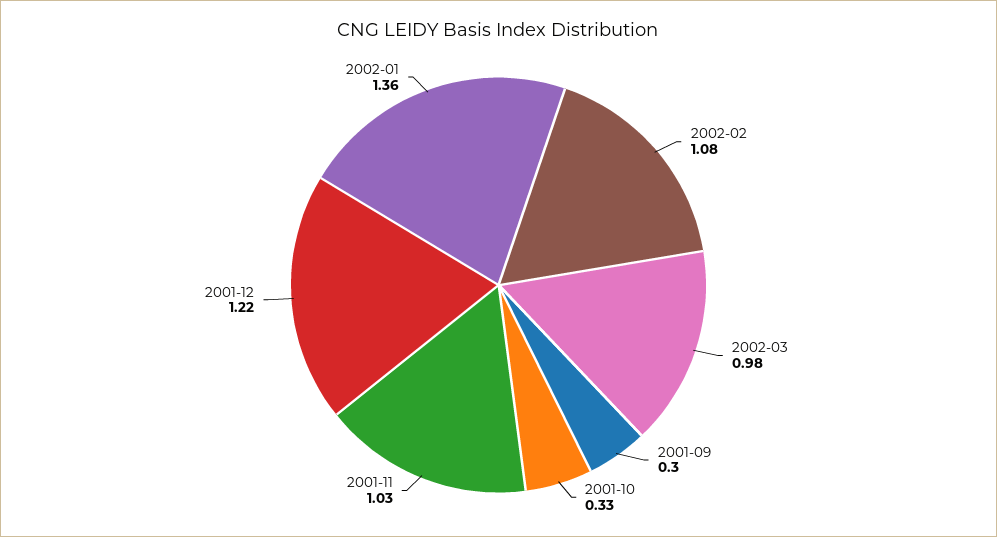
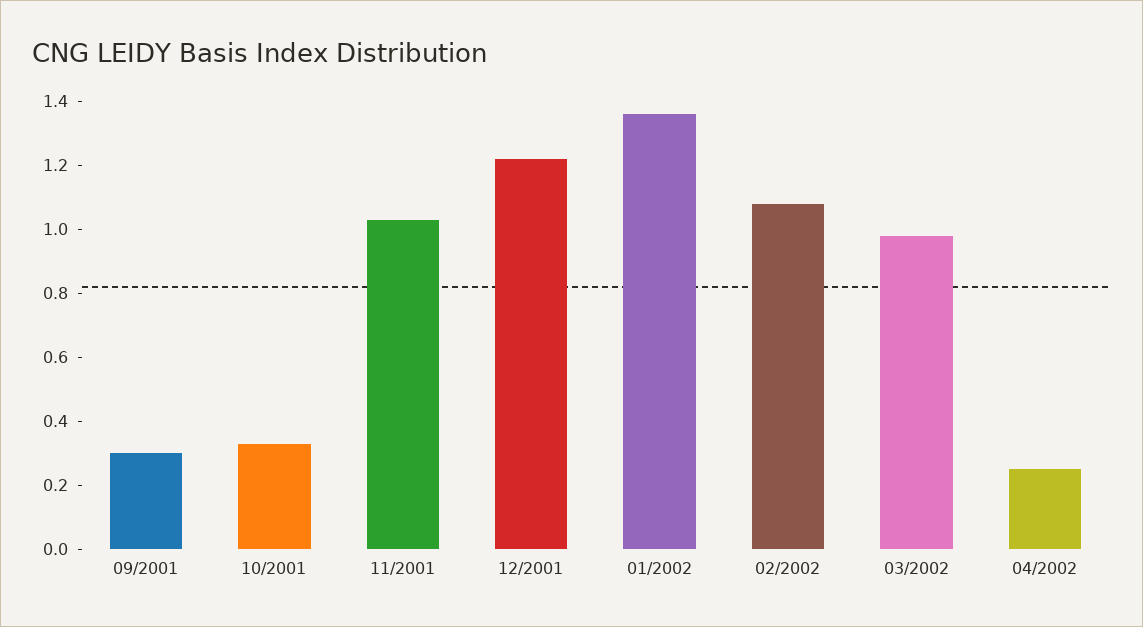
04/2002: none -> 0.25

